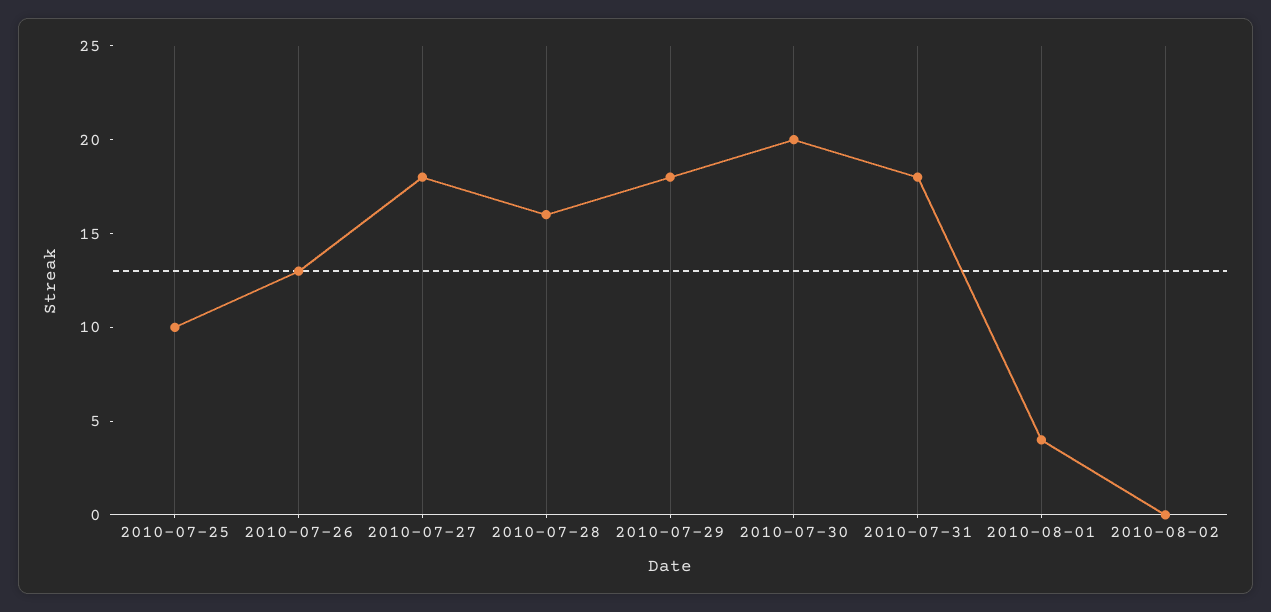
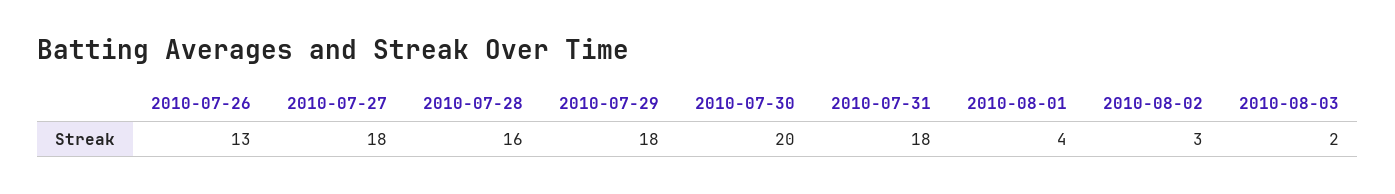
2010-07-25: 10 -> none
2010-08-02: 0 -> 3
2010-08-03: none -> 2

